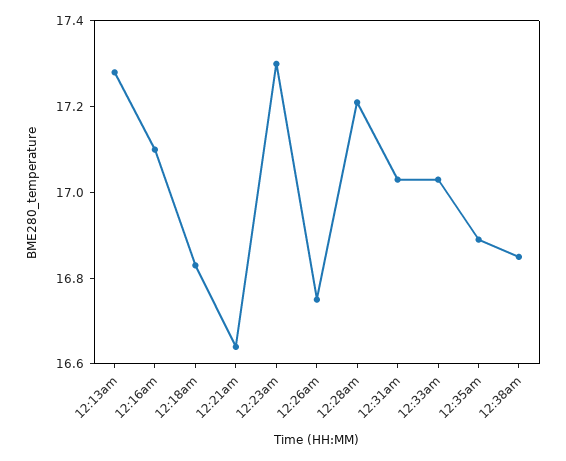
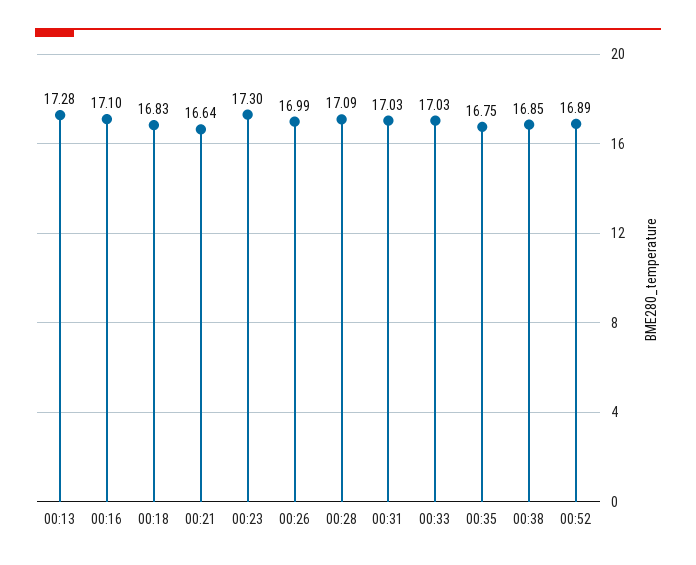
12:26am: 16.75 -> 16.99
12:28am: 17.2 -> 17.09
12:35am: 16.9 -> 16.75
00:52: none -> 16.89

